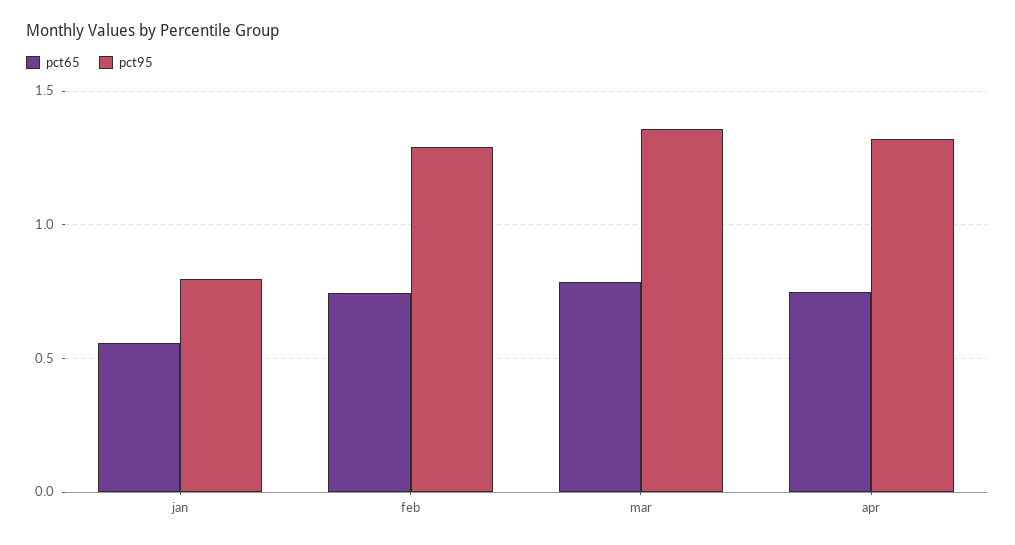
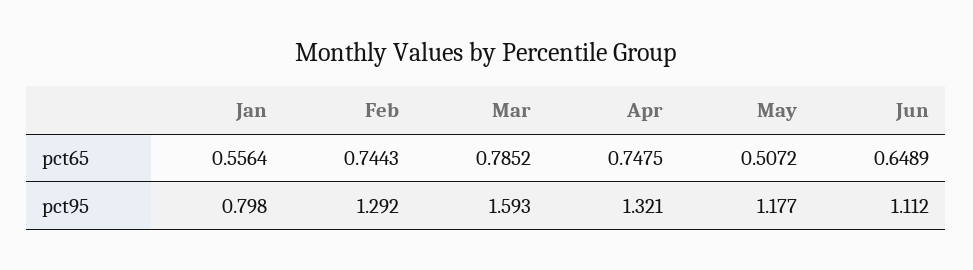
pct95, mar: 1.35 -> 1.593
pct65, May: none -> 0.5072
pct65, Jun: none -> 0.6489
pct95, May: none -> 1.177
pct95, Jun: none -> 1.112

